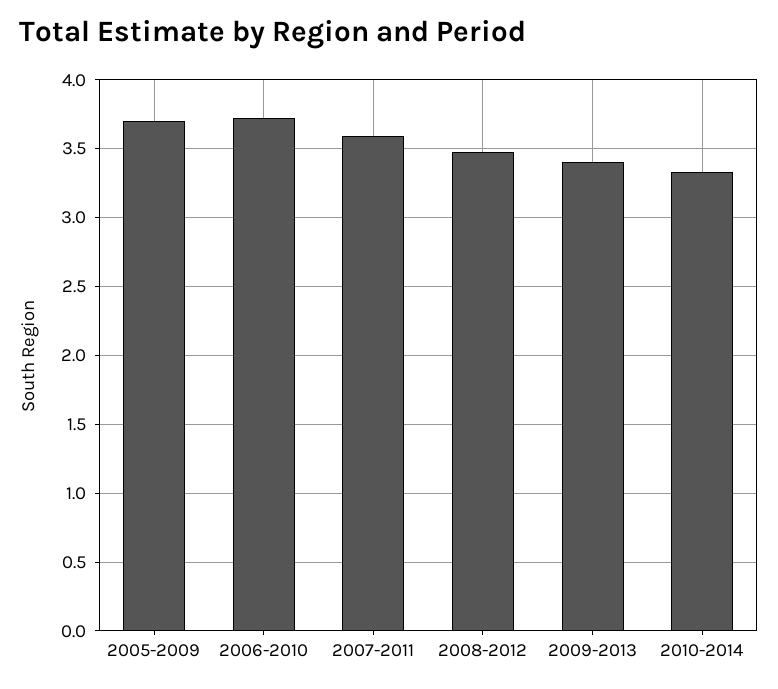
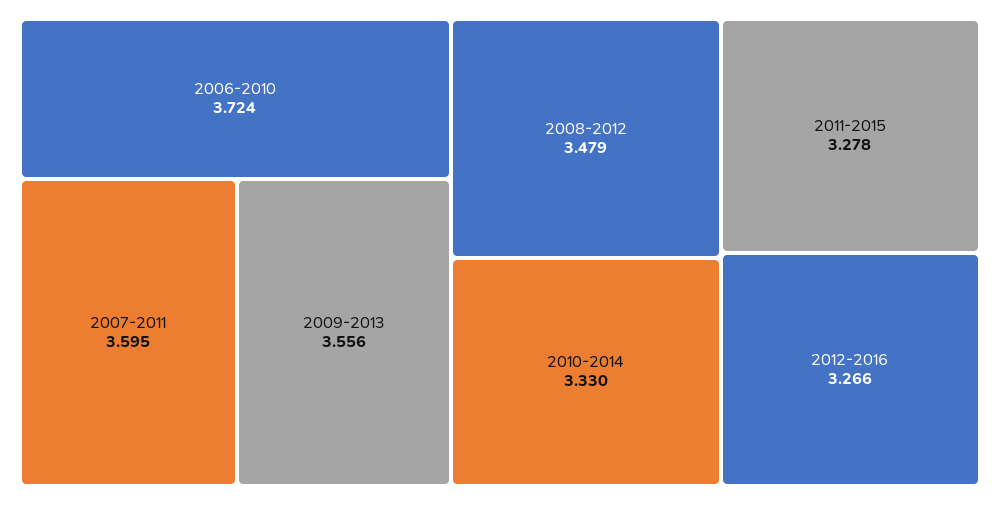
2005-2009: 3.7 -> none
2009-2013: 3.4 -> 3.556
2011-2015: none -> 3.278
2012-2016: none -> 3.266

